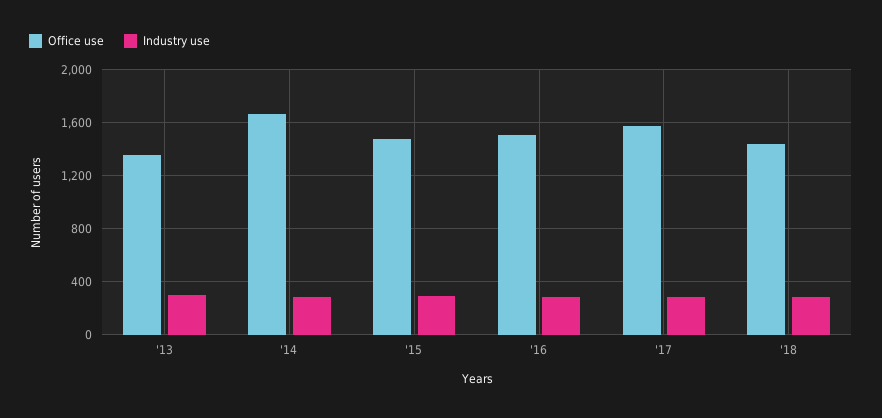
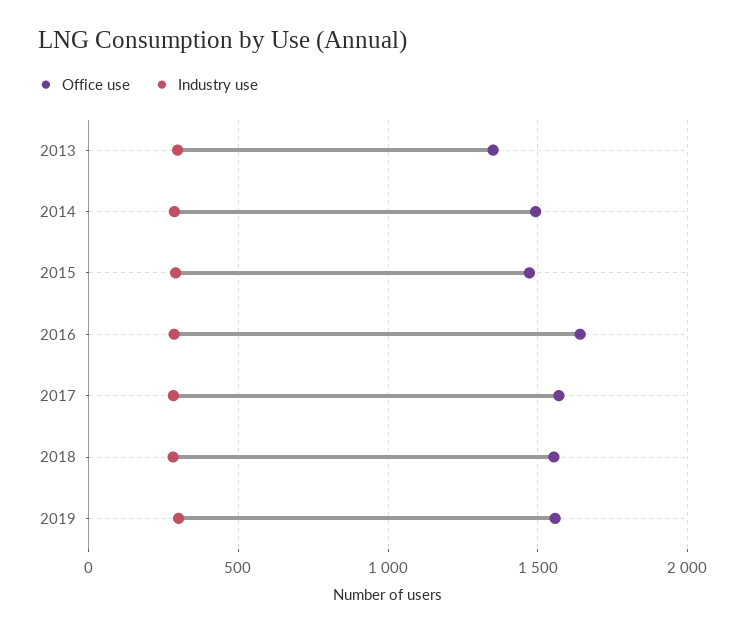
Office use, '14: 1650 -> 1500
Office use, '16: 1500 -> 1650
Office use, '18: 1450 -> 1550
Office use, 2019: none -> 1550
Industry use, 2019: none -> 300

